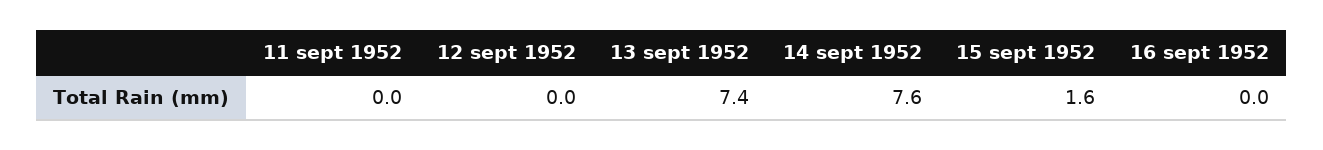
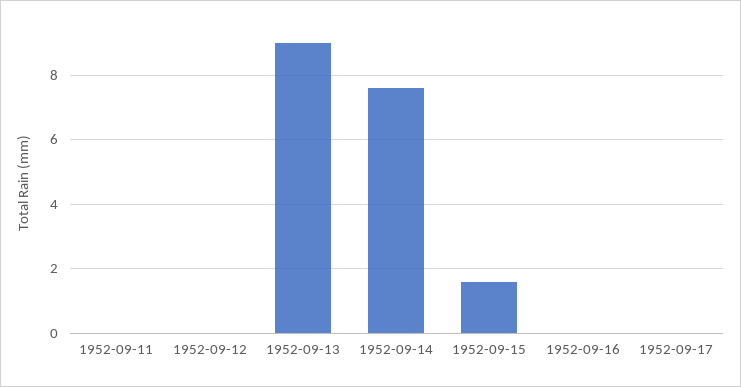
13 sept 1952: 7.4 -> 9
1952-09-17: none -> 0

